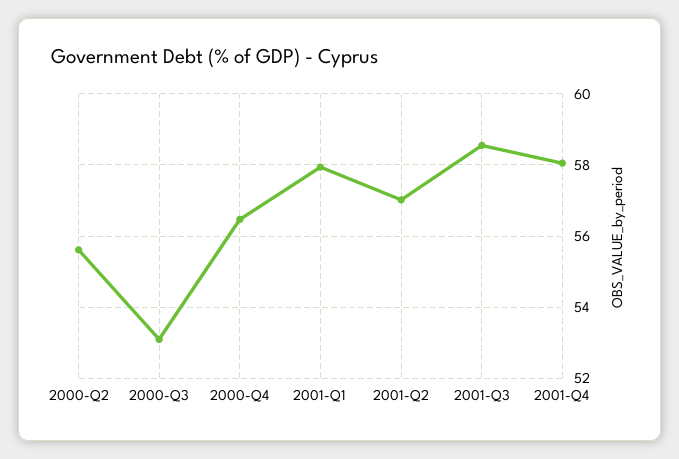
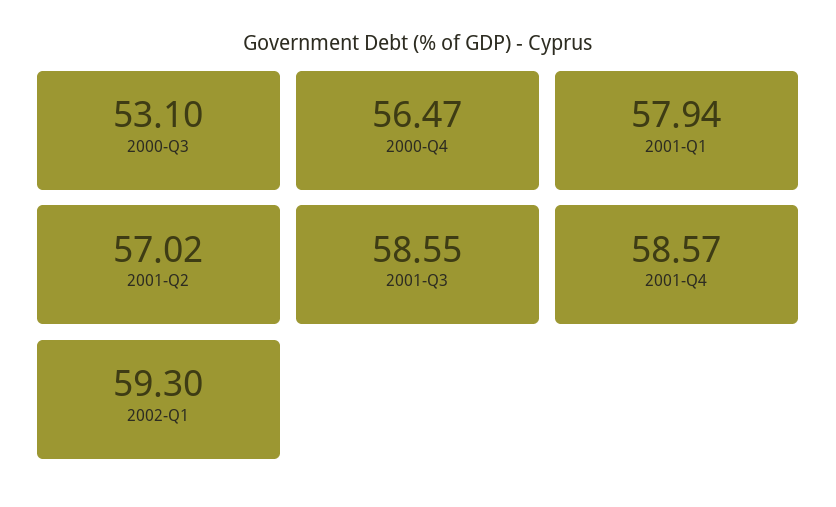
2000-Q2: 55.6 -> none
2001-Q4: 58 -> 58.57
2002-Q1: none -> 59.3

